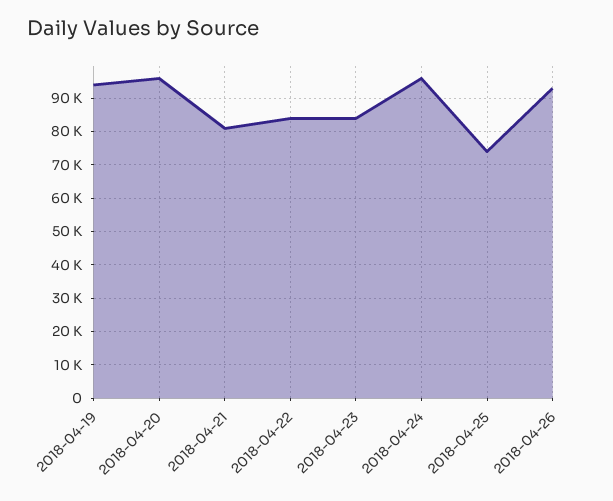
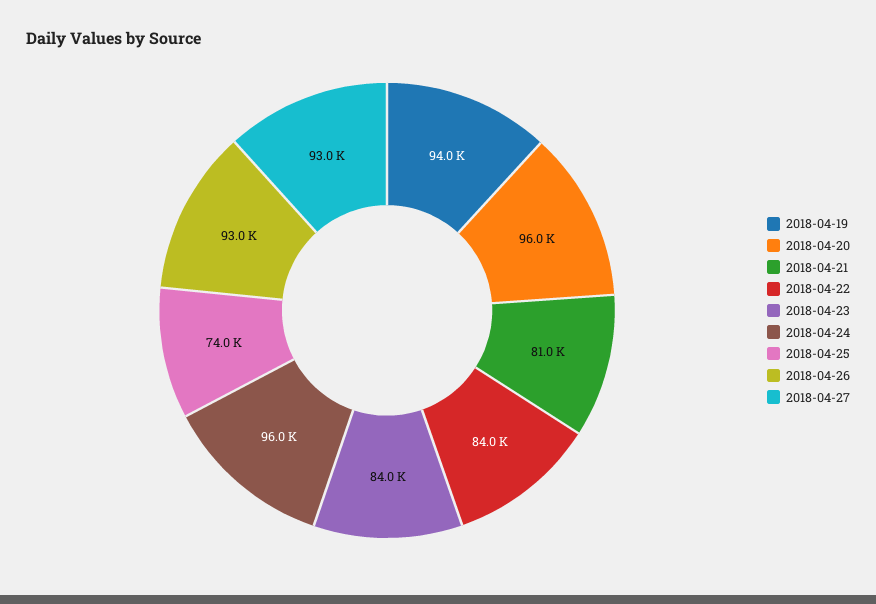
2018-04-27: none -> 93000

